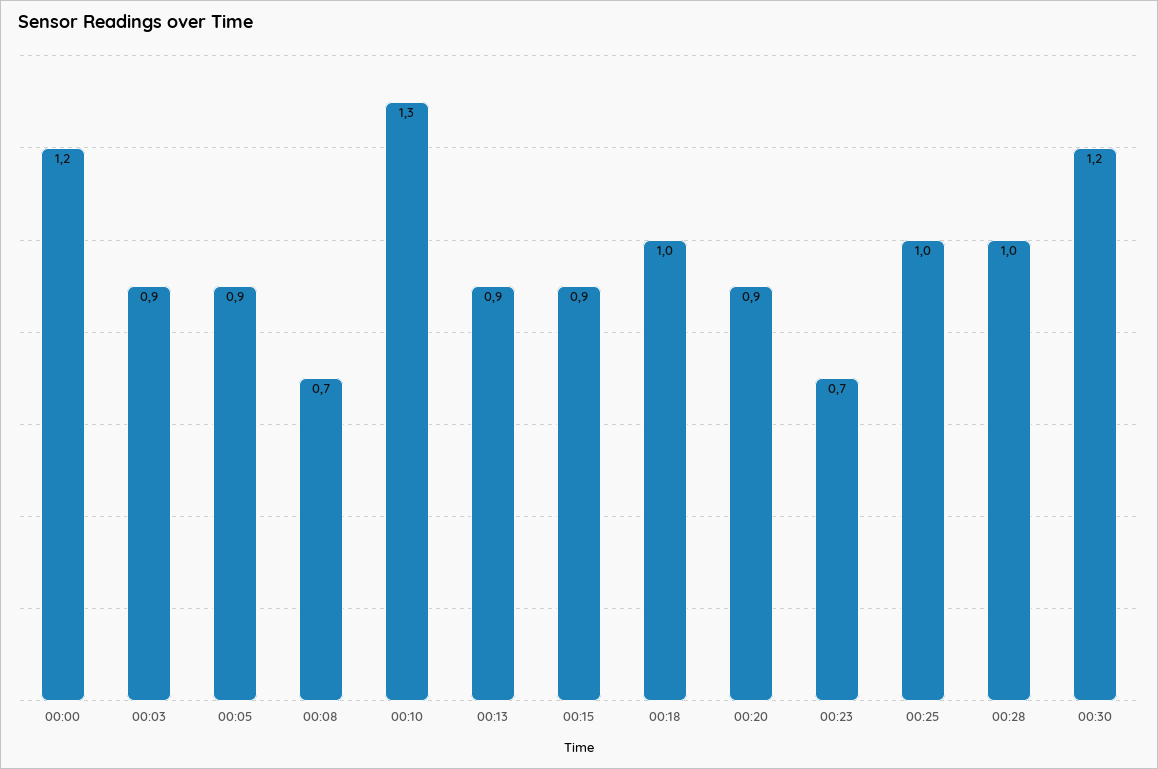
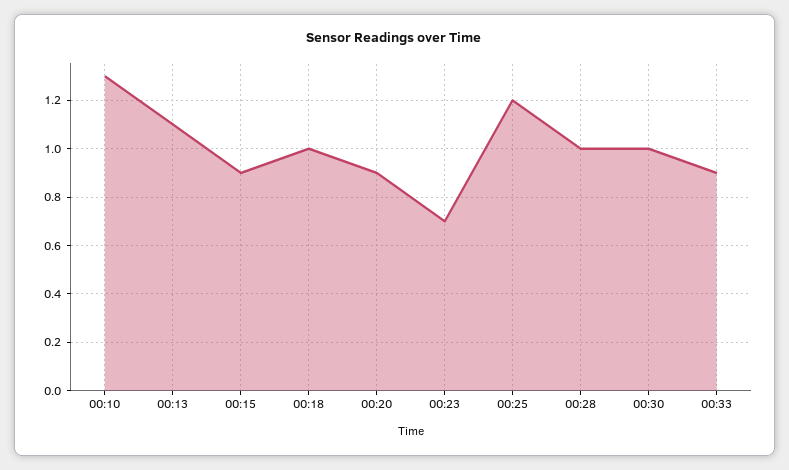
00:00: 1.2 -> none
00:03: 0.9 -> none
00:05: 0.9 -> none
00:08: 0.7 -> none
00:13: 0.9 -> 1.1
00:25: 1 -> 1.2
00:30: 1.2 -> 1
00:33: none -> 0.9

